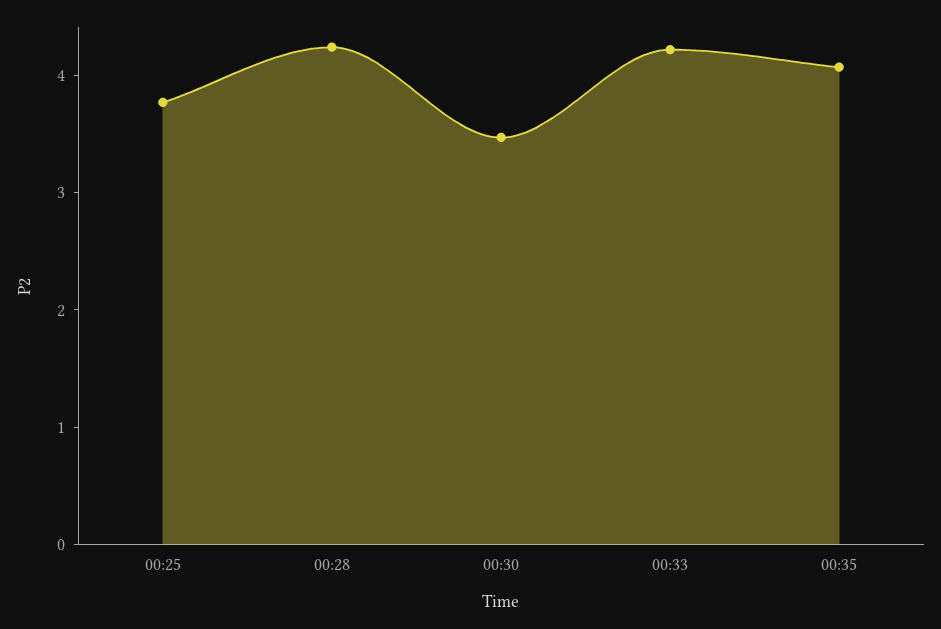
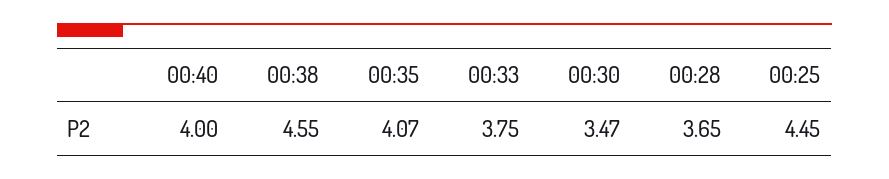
00:25: 3.8 -> 4.45
00:28: 4.2 -> 3.65
00:33: 4.2 -> 3.75
00:40: none -> 4
00:38: none -> 4.55

